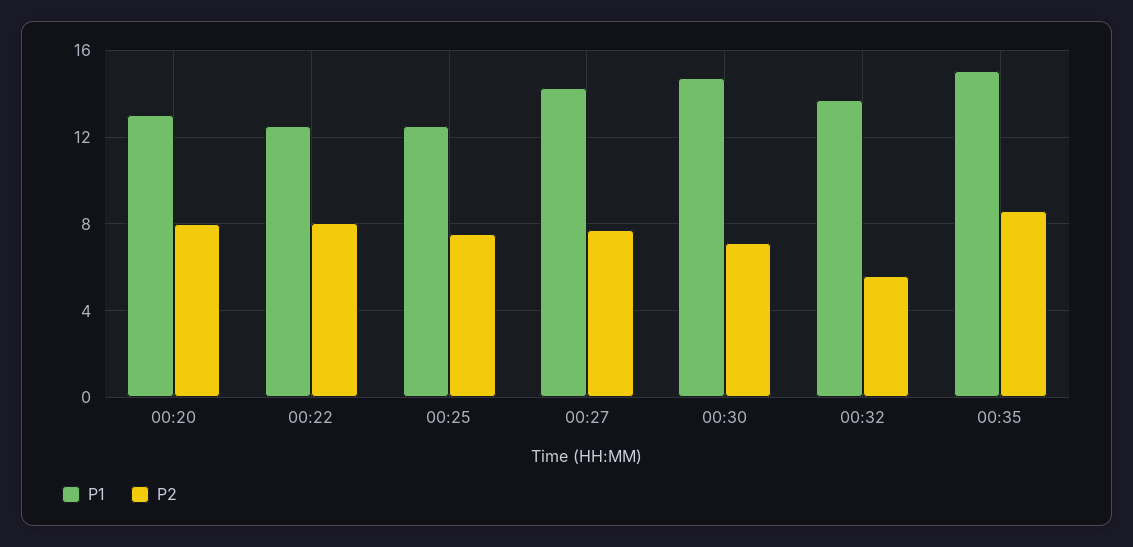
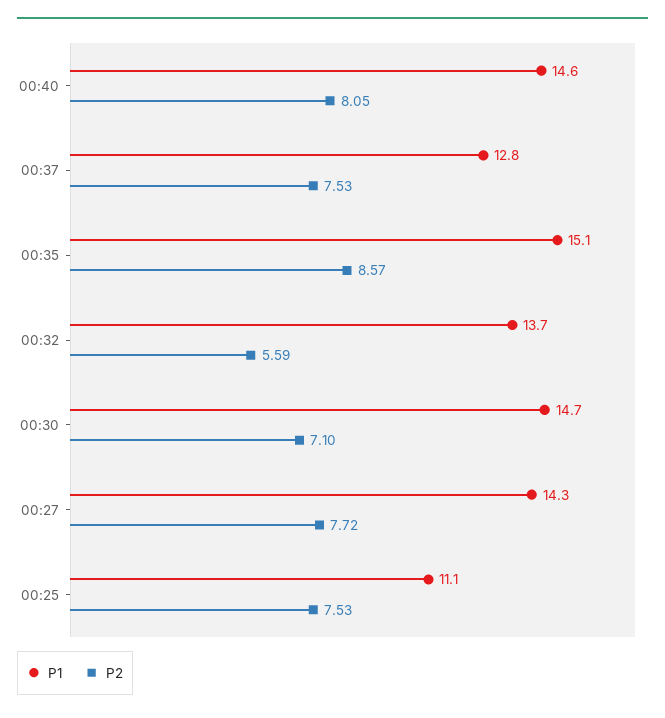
P1, 00:20: 13 -> none
P2, 00:20: 8 -> none
P1, 00:22: 12.5 -> none
P2, 00:22: 8 -> none
P1, 00:25: 12.5 -> 11.1
P1, 00:40: none -> 14.6
P2, 00:40: none -> 8.05
P1, 00:37: none -> 12.8
P2, 00:37: none -> 7.53

